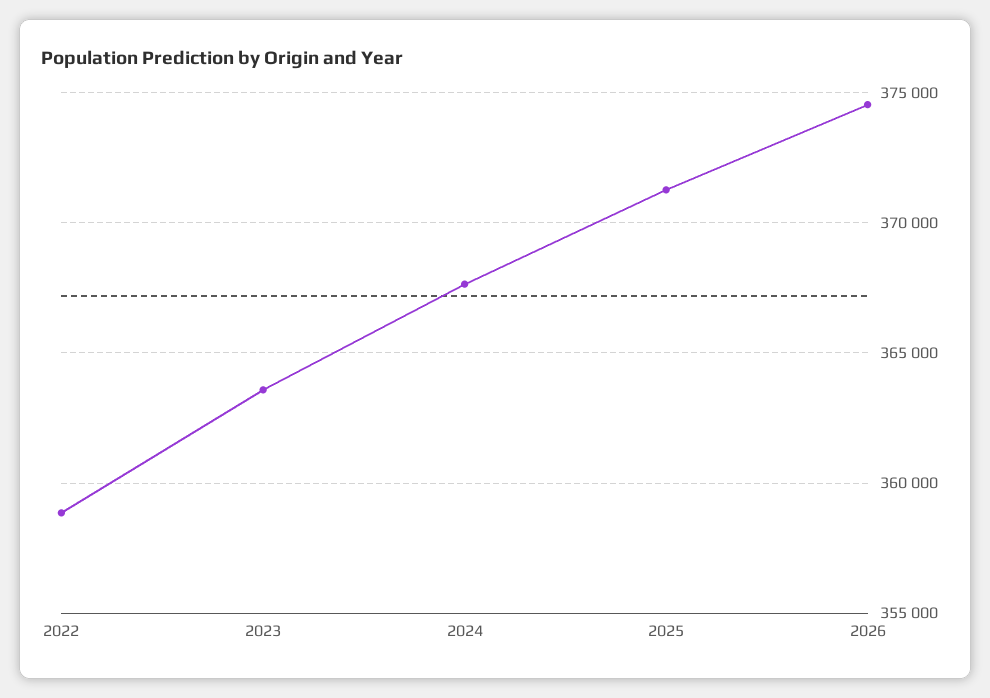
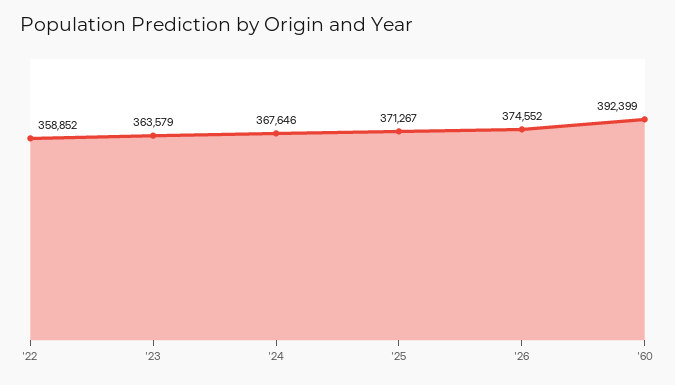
'60: none -> 392399

